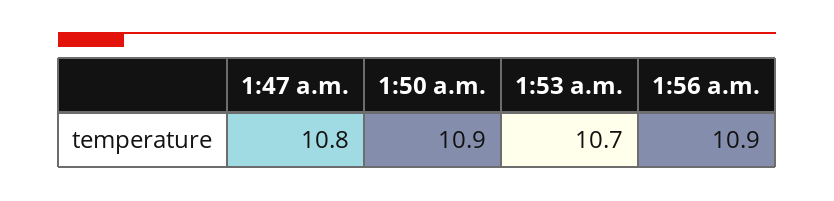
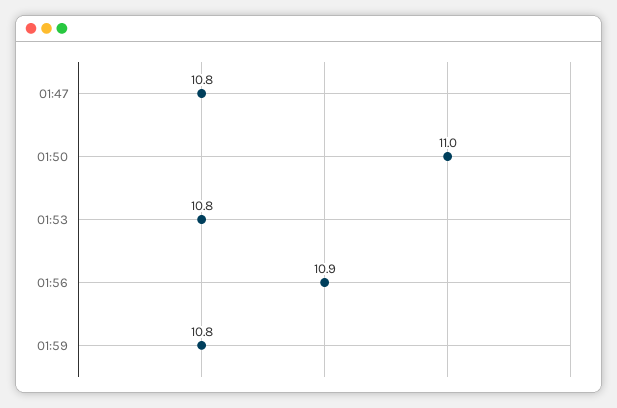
1:50 a.m.: 10.9 -> 11
1:53 a.m.: 10.7 -> 10.8
01:59: none -> 10.8

